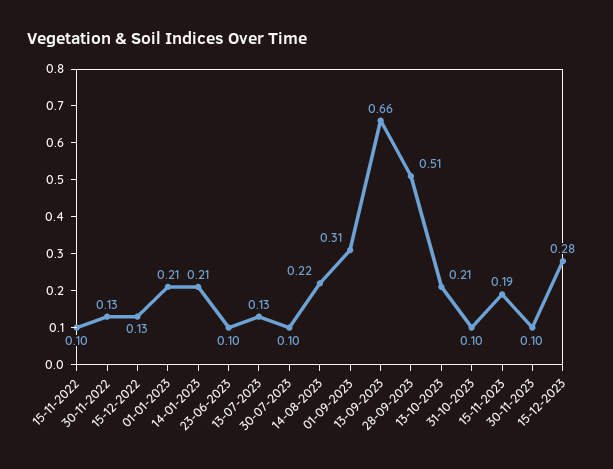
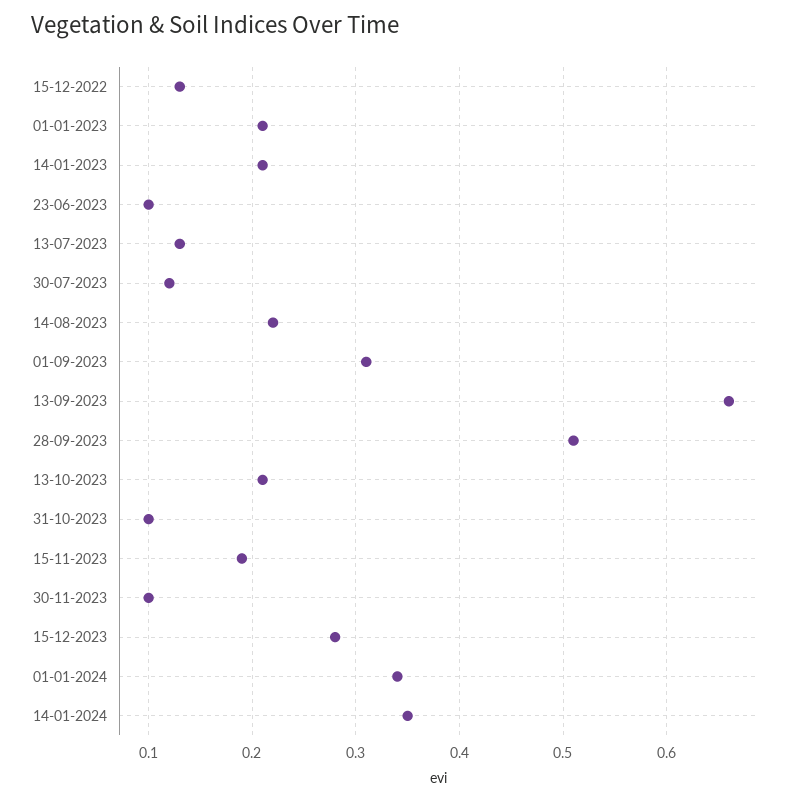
15-11-2022: 0.1 -> none
30-11-2022: 0.13 -> none
30-07-2023: 0.1 -> 0.12
01-01-2024: none -> 0.34
14-01-2024: none -> 0.35

